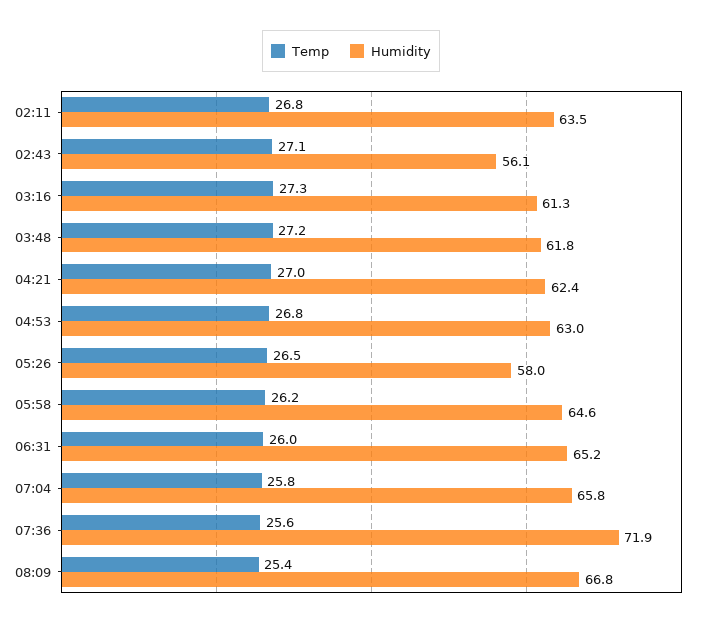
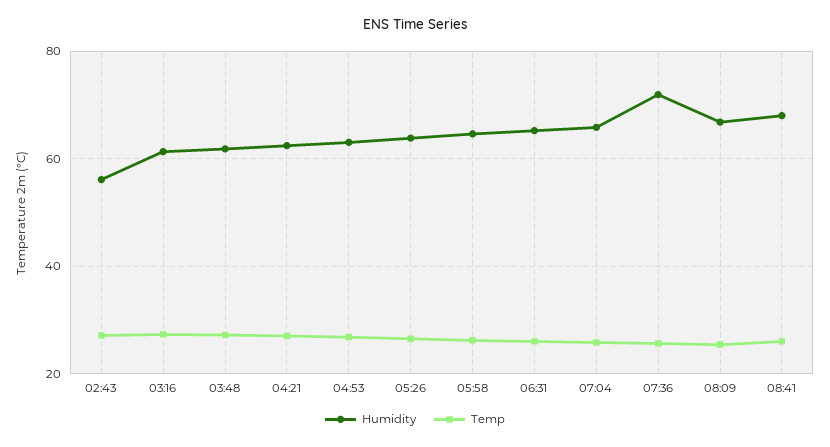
Temp, 02:11: 26.8 -> none
Humidity, 02:11: 63.5 -> none
Humidity, 05:26: 58 -> 64
Humidity, 08:41: none -> 68
Temp, 08:41: none -> 26

